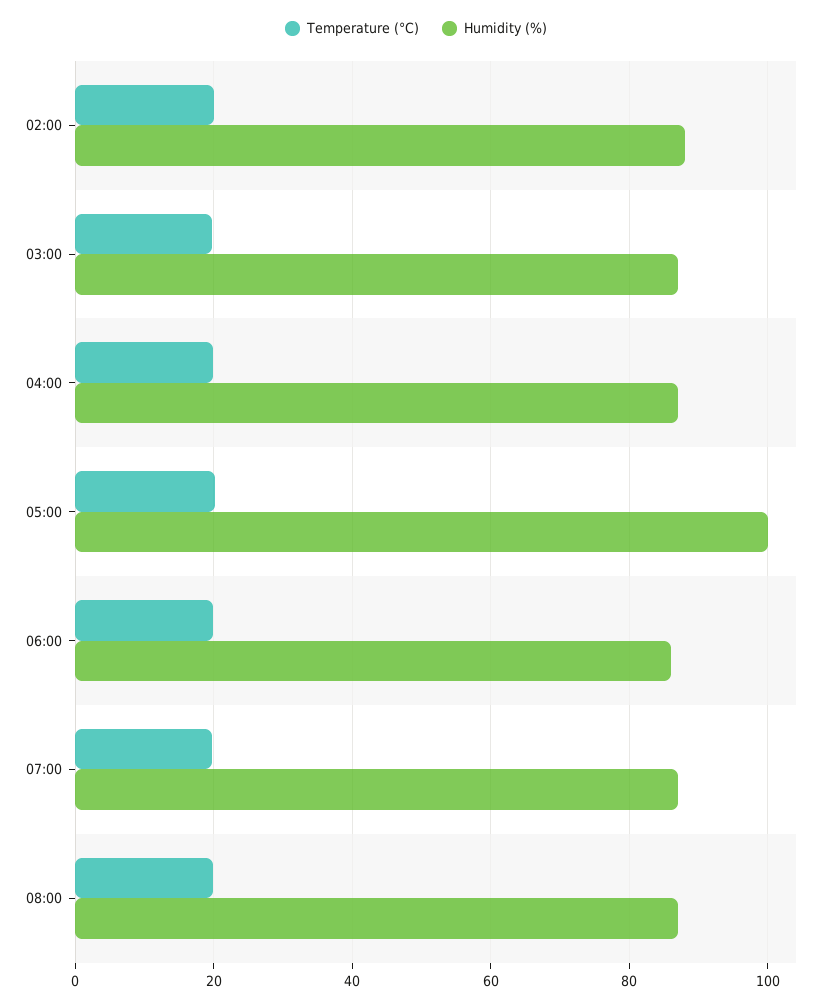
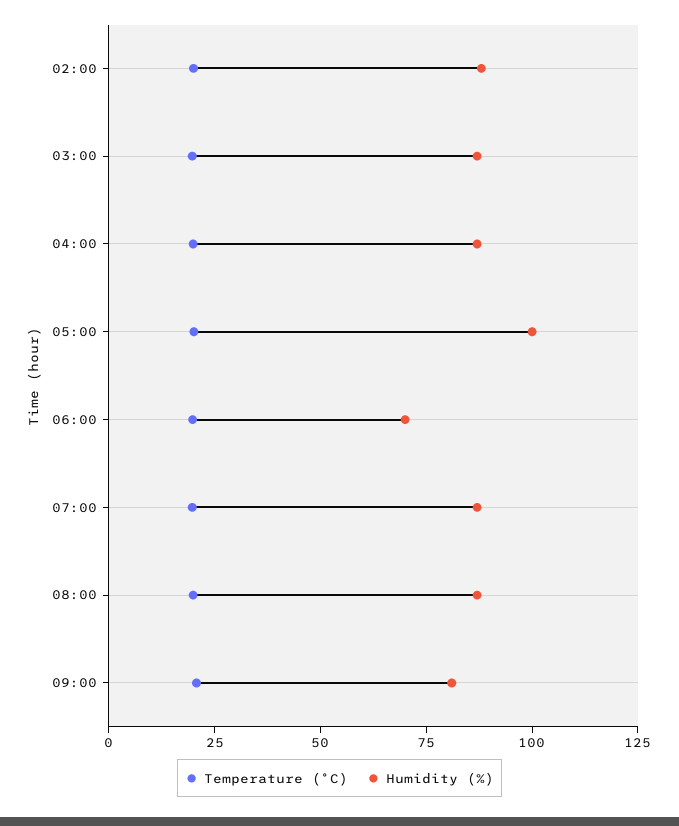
Humidity (%), 06:00: 86 -> 70
Temperature (°C), 09:00: none -> 20
Humidity (%), 09:00: none -> 80

